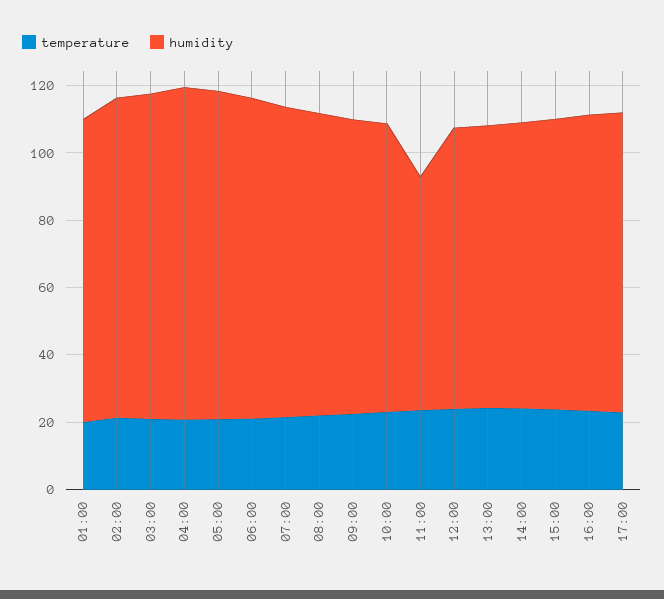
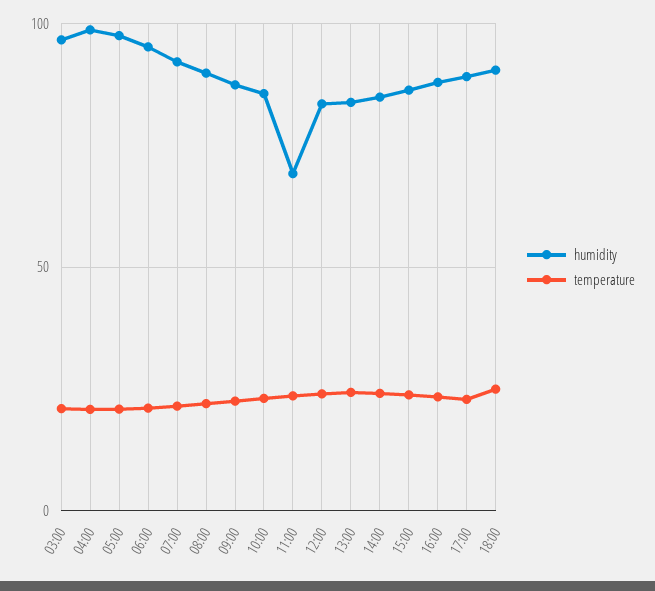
temperature, 01:00: 20 -> none
humidity, 01:00: 90 -> none
temperature, 02:00: 20 -> none
humidity, 02:00: 95 -> none
humidity, 18:00: none -> 90
temperature, 18:00: none -> 25

